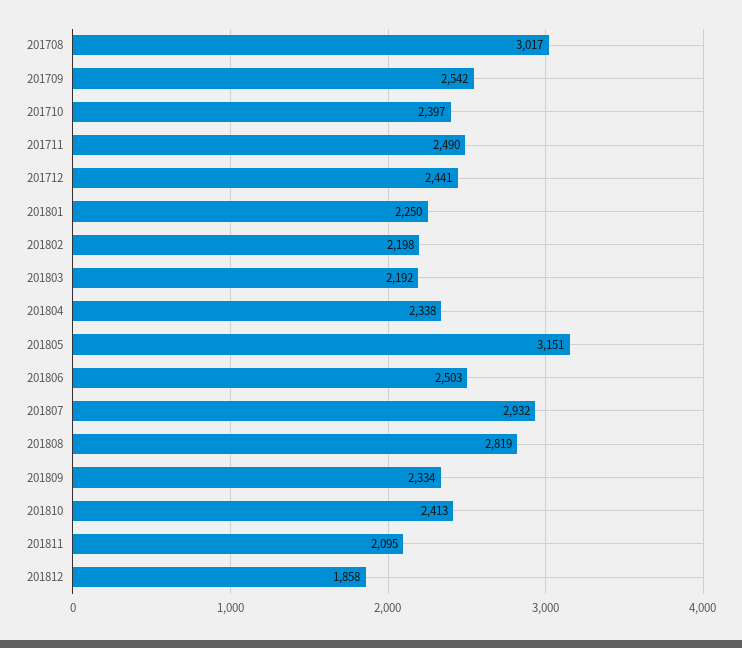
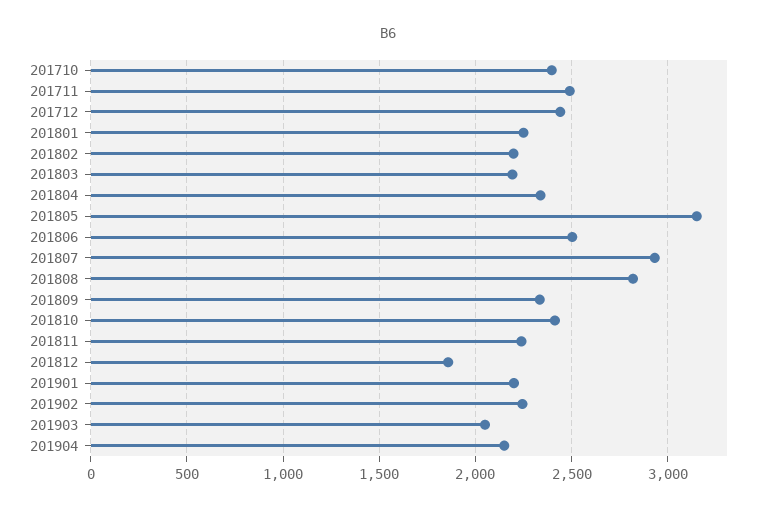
201708: 3017 -> none
201709: 2542 -> none
201811: 2095 -> 2250
201901: none -> 2200
201902: none -> 2250
201903: none -> 2050
201904: none -> 2150

